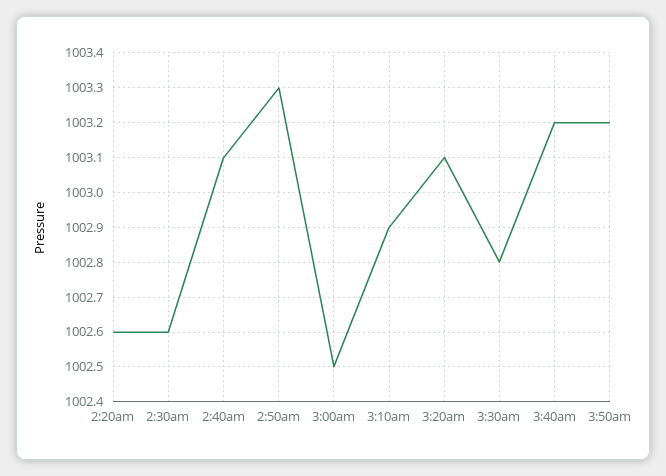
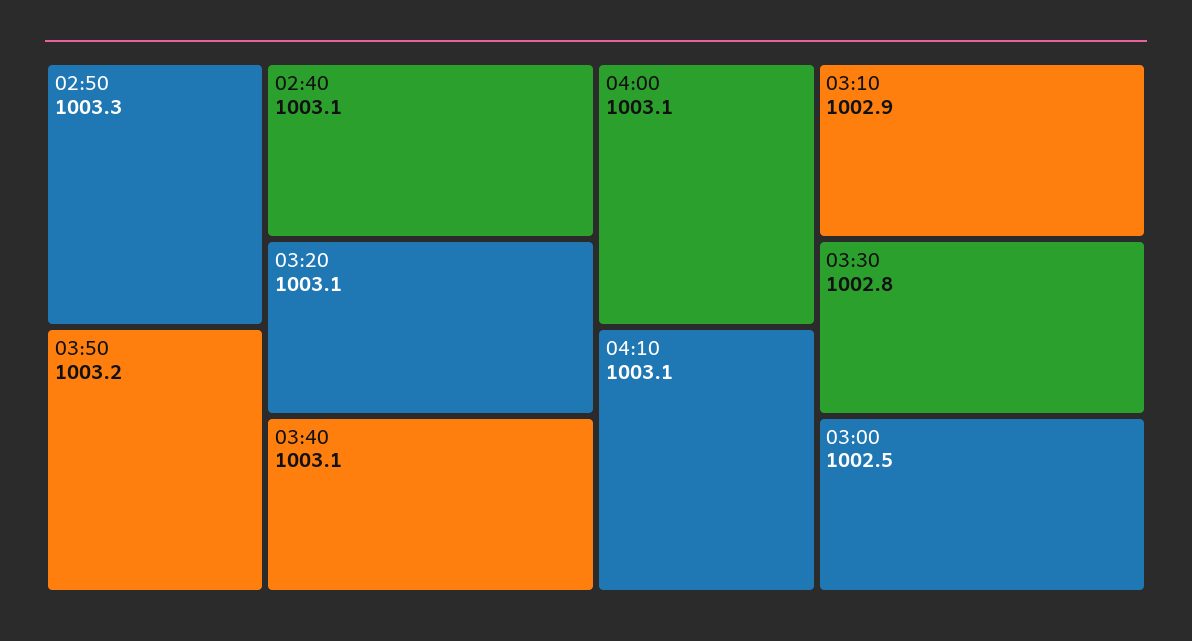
2:20am: 1002.6 -> none
2:30am: 1002.6 -> none
3:40am: 1003.2 -> 1003.1
04:00: none -> 1003.1
04:10: none -> 1003.1

